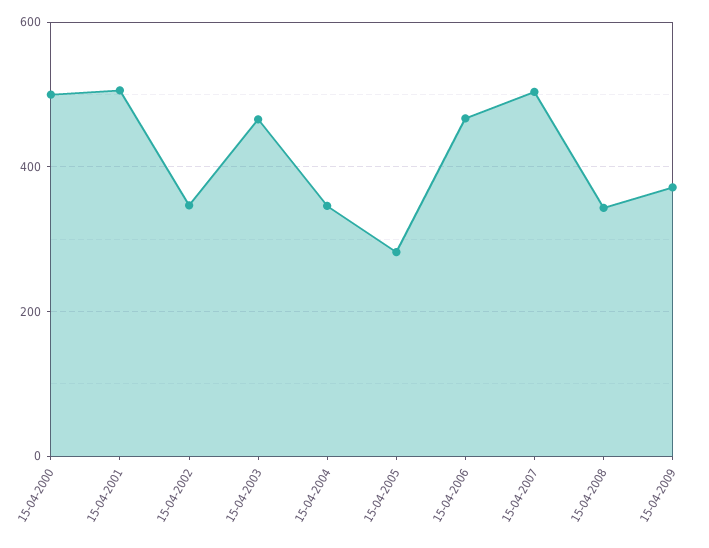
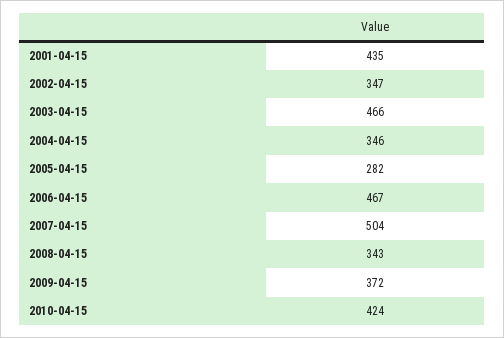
15-04-2000: 500 -> none
15-04-2001: 500 -> 435
2010-04-15: none -> 424

